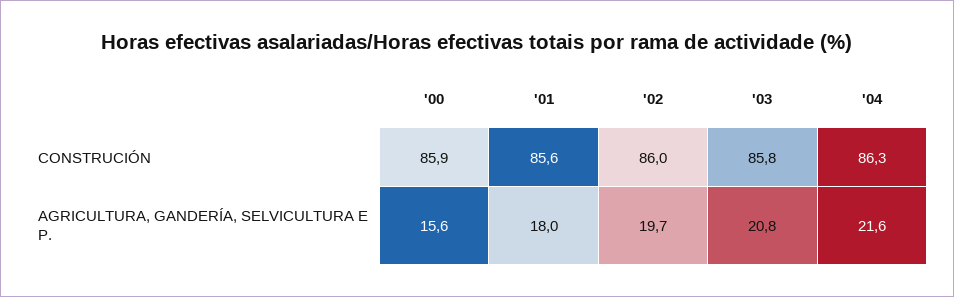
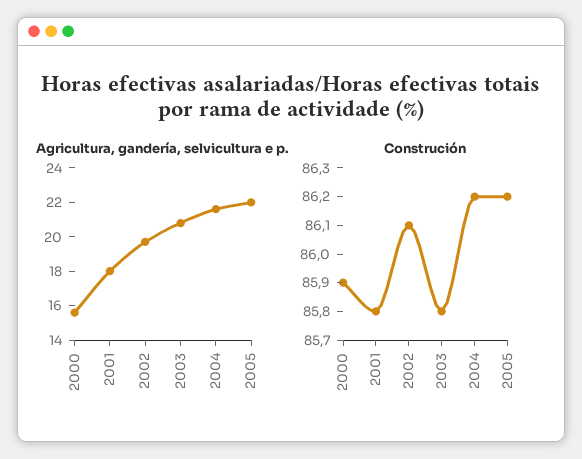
CONSTRUCIÓN, '01: 85.6 -> 85.8
CONSTRUCIÓN, '02: 86 -> 86.1
CONSTRUCIÓN, '04: 86.3 -> 86.2
AGRICULTURA, GANDERÍA, SELVICULTURA E P., 2005: none -> 22
CONSTRUCIÓN, 2005: none -> 86.2

